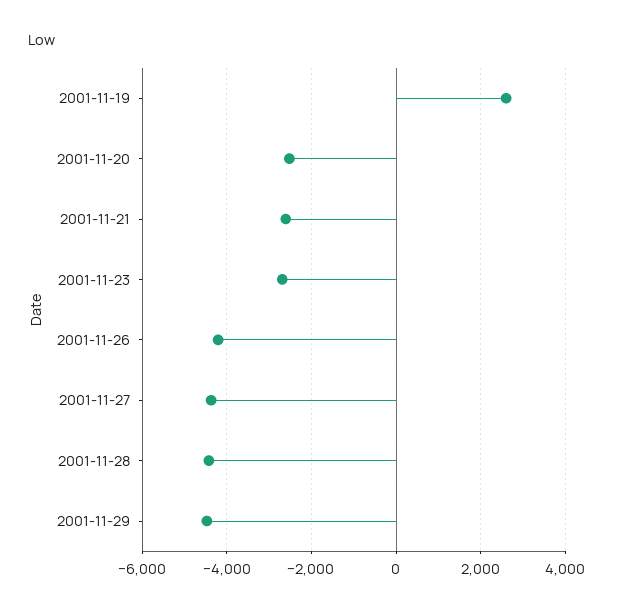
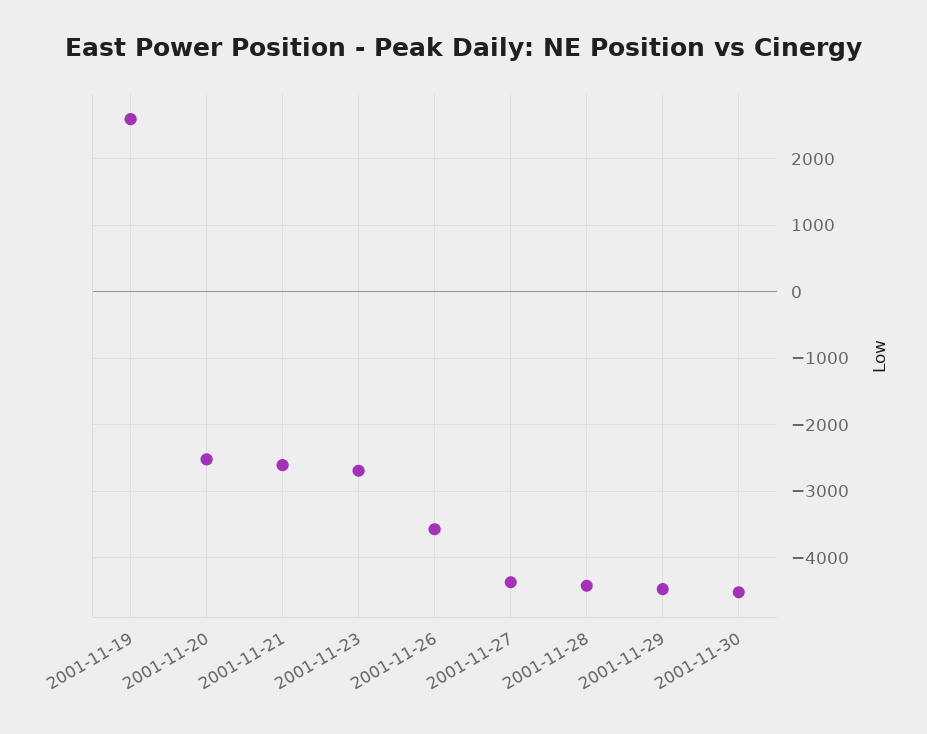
2001-11-26: -4200 -> -3600
2001-11-30: none -> -4500

